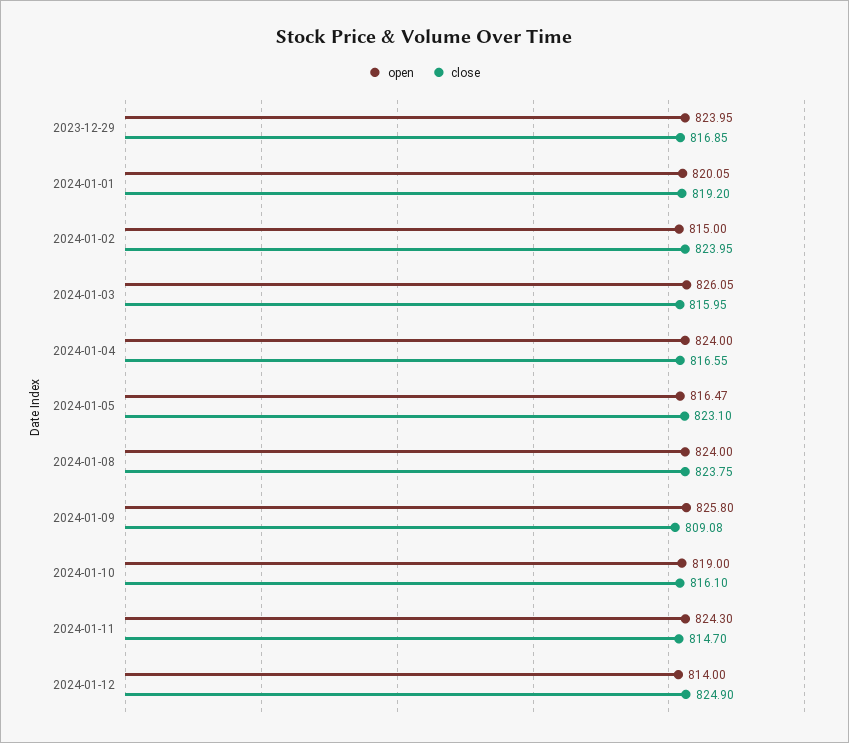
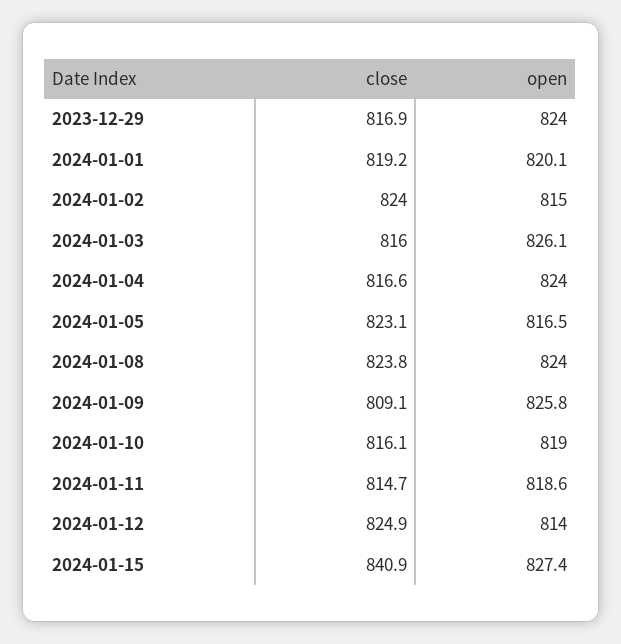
open, 2024-01-11: 824.3 -> 818.6
close, 2024-01-15: none -> 840.9
open, 2024-01-15: none -> 827.4

